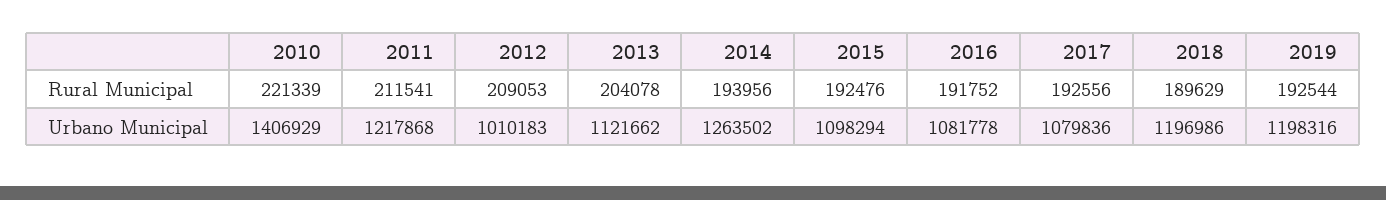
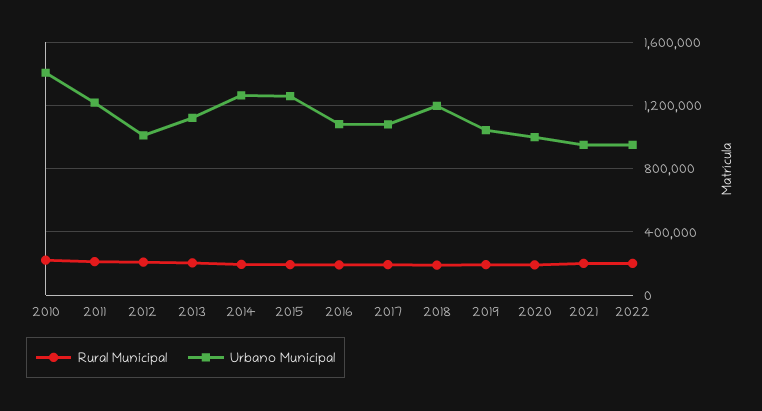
Urbano Municipal, 2015: 1098294 -> 1250000
Urbano Municipal, 2019: 1198316 -> 1050000
Rural Municipal, 2020: none -> 200000
Urbano Municipal, 2020: none -> 1000000
Rural Municipal, 2021: none -> 200000
Urbano Municipal, 2021: none -> 950000
Rural Municipal, 2022: none -> 200000
Urbano Municipal, 2022: none -> 950000

